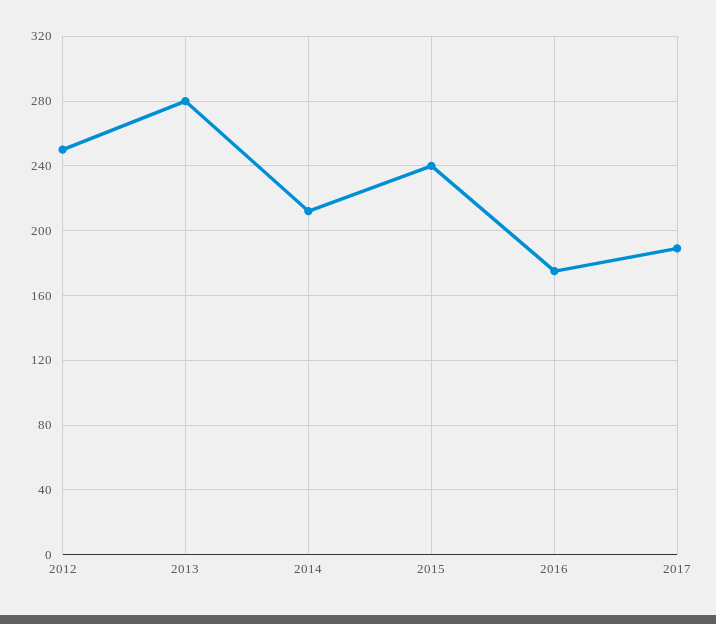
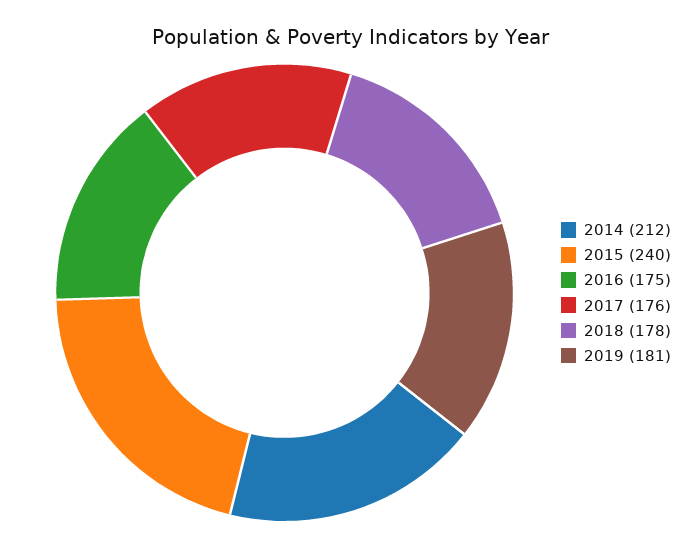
2012: 250 -> none
2013: 280 -> none
2017: 190 -> 176
2018: none -> 178
2019: none -> 181

